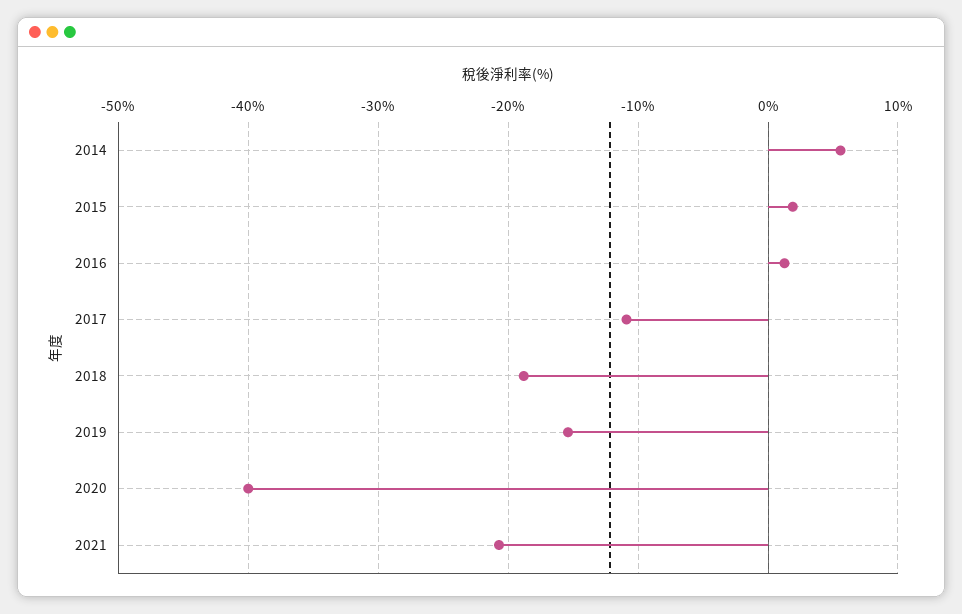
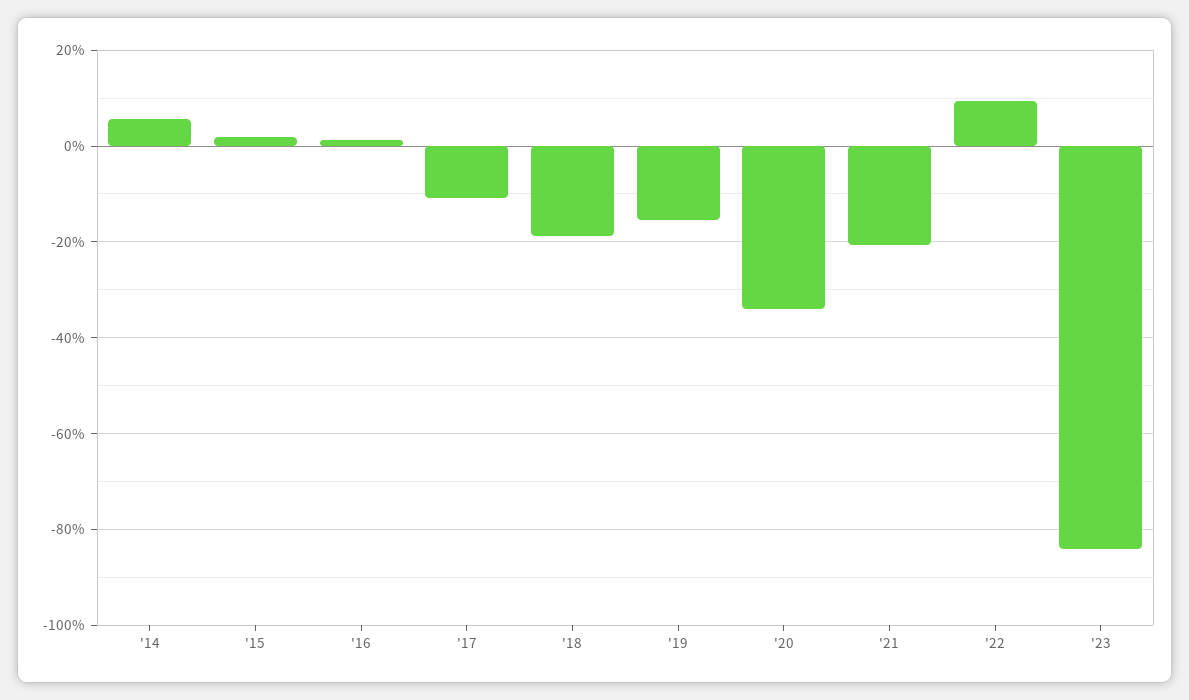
2020: -40 -> -34
'22: none -> 10
'23: none -> -84

